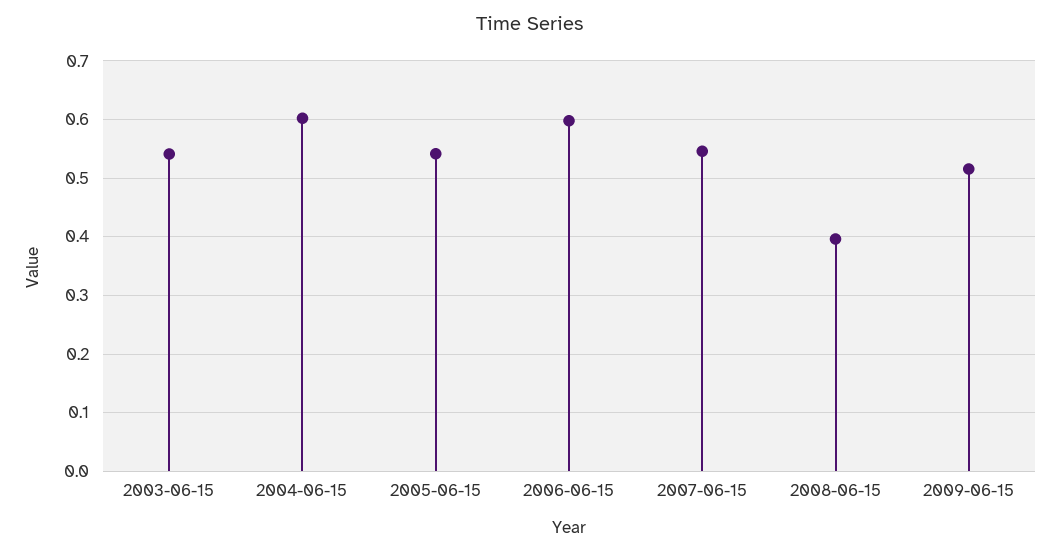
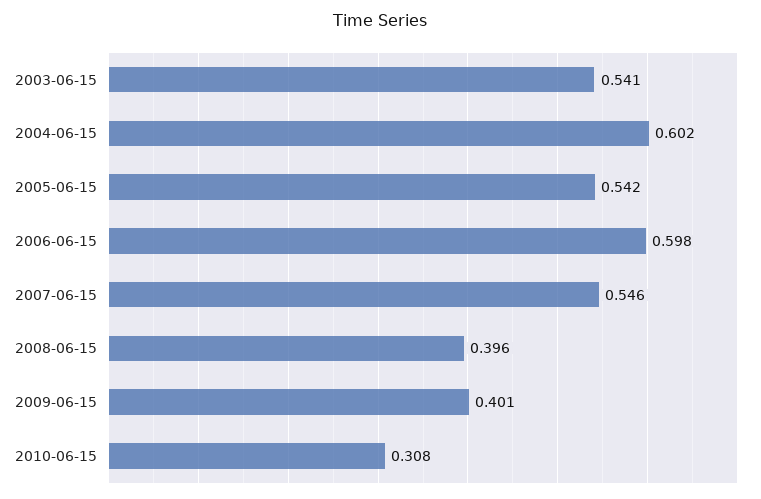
2009-06-15: 0.52 -> 0.401
2010-06-15: none -> 0.308

